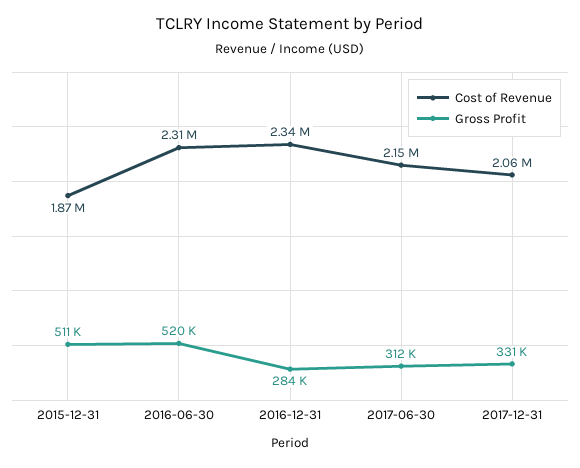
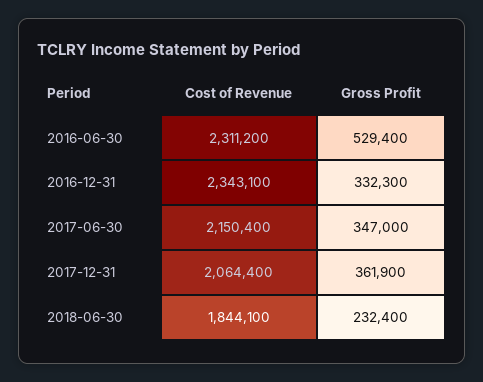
Cost of Revenue, 2015-12-31: 1870000 -> none
Gross Profit, 2015-12-31: 511000 -> none
Gross Profit, 2016-06-30: 520000 -> 529400
Gross Profit, 2016-12-31: 284000 -> 332300
Gross Profit, 2017-06-30: 312000 -> 347000
Gross Profit, 2017-12-31: 331000 -> 361900
Cost of Revenue, 2018-06-30: none -> 1844100
Gross Profit, 2018-06-30: none -> 232400

